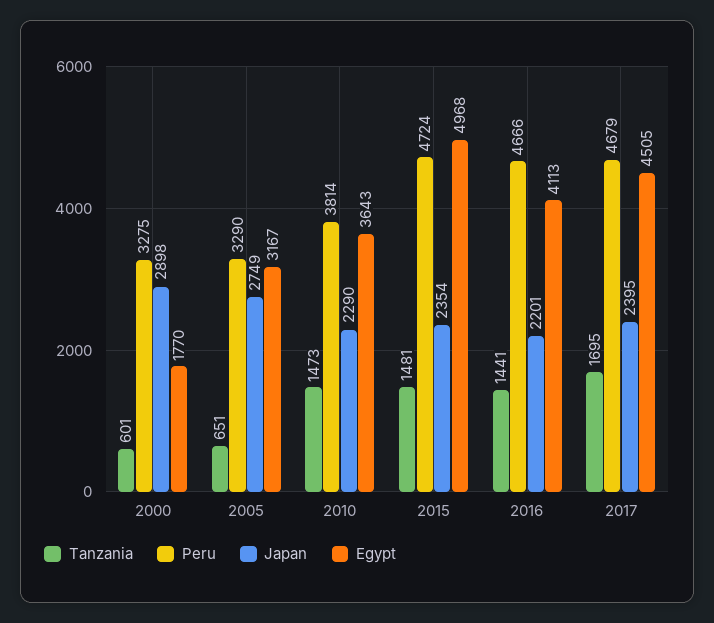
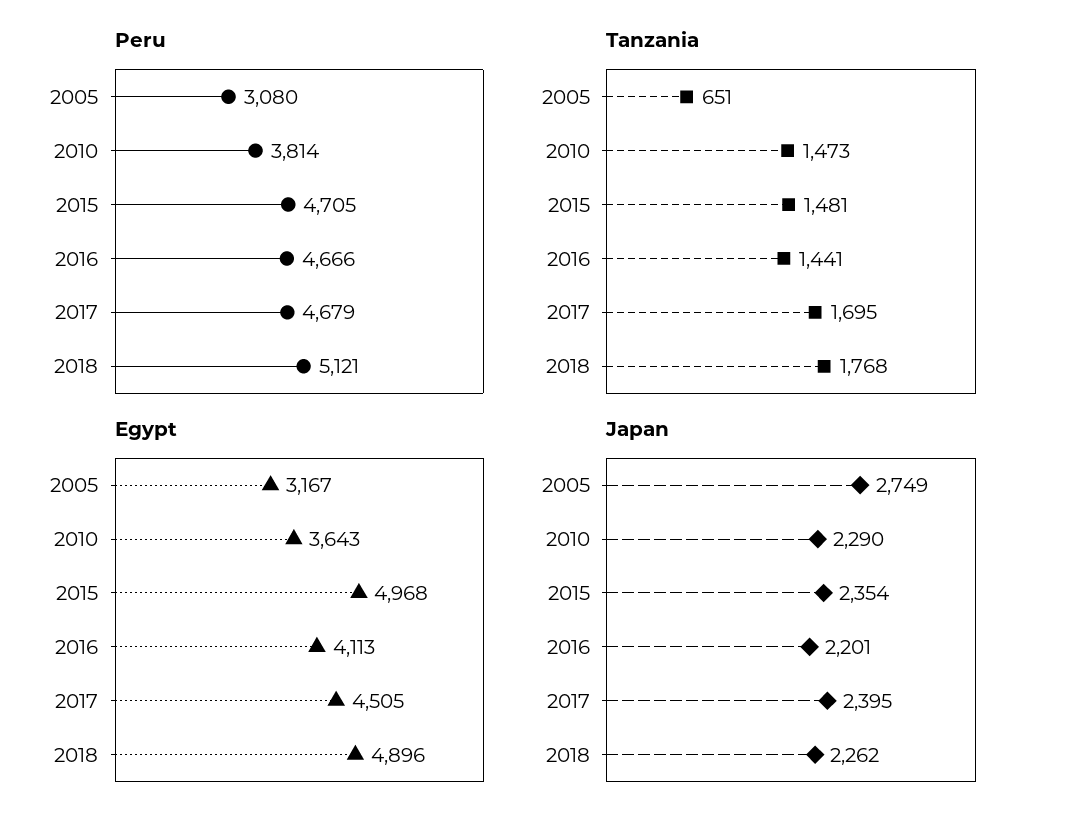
Tanzania, 2000: 601 -> none
Peru, 2000: 3275 -> none
Japan, 2000: 2898 -> none
Egypt, 2000: 1770 -> none
Peru, 2005: 3290 -> 3080
Peru, 2015: 4724 -> 4705
Peru, 2018: none -> 5121
Tanzania, 2018: none -> 1768
Egypt, 2018: none -> 4896
Japan, 2018: none -> 2262

